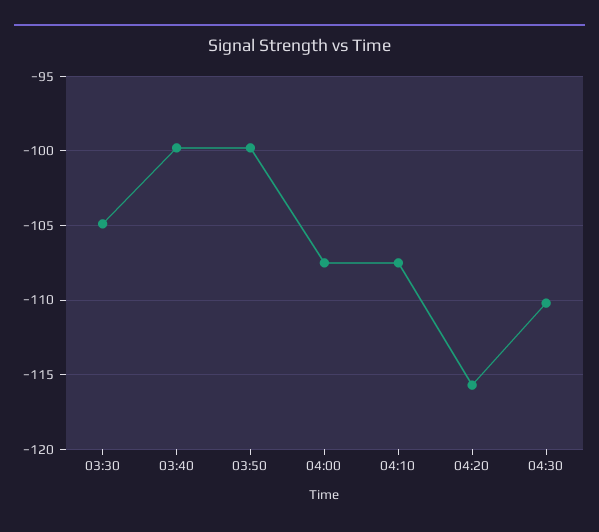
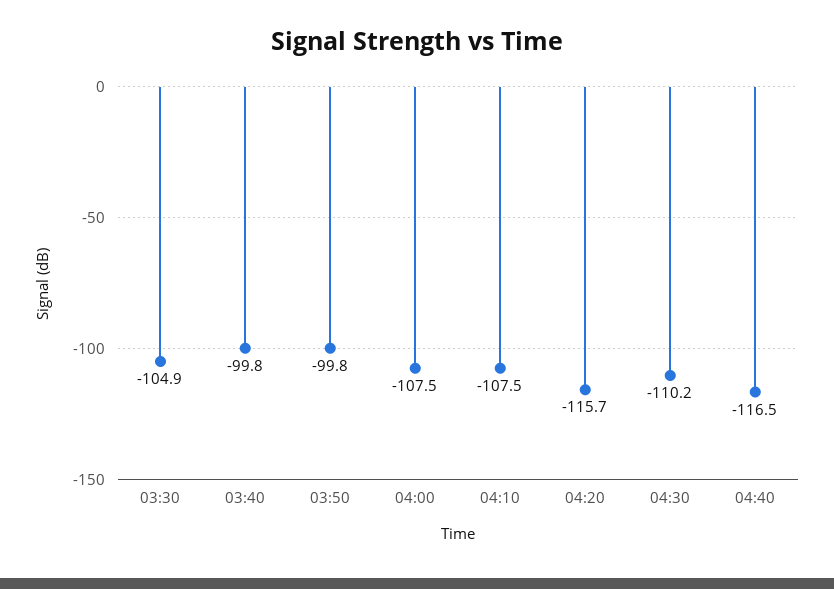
04:40: none -> -116.5

